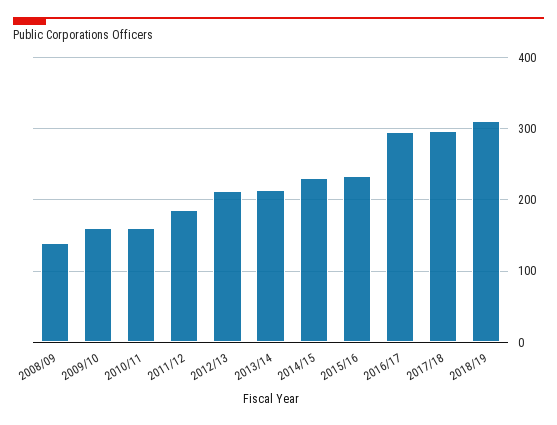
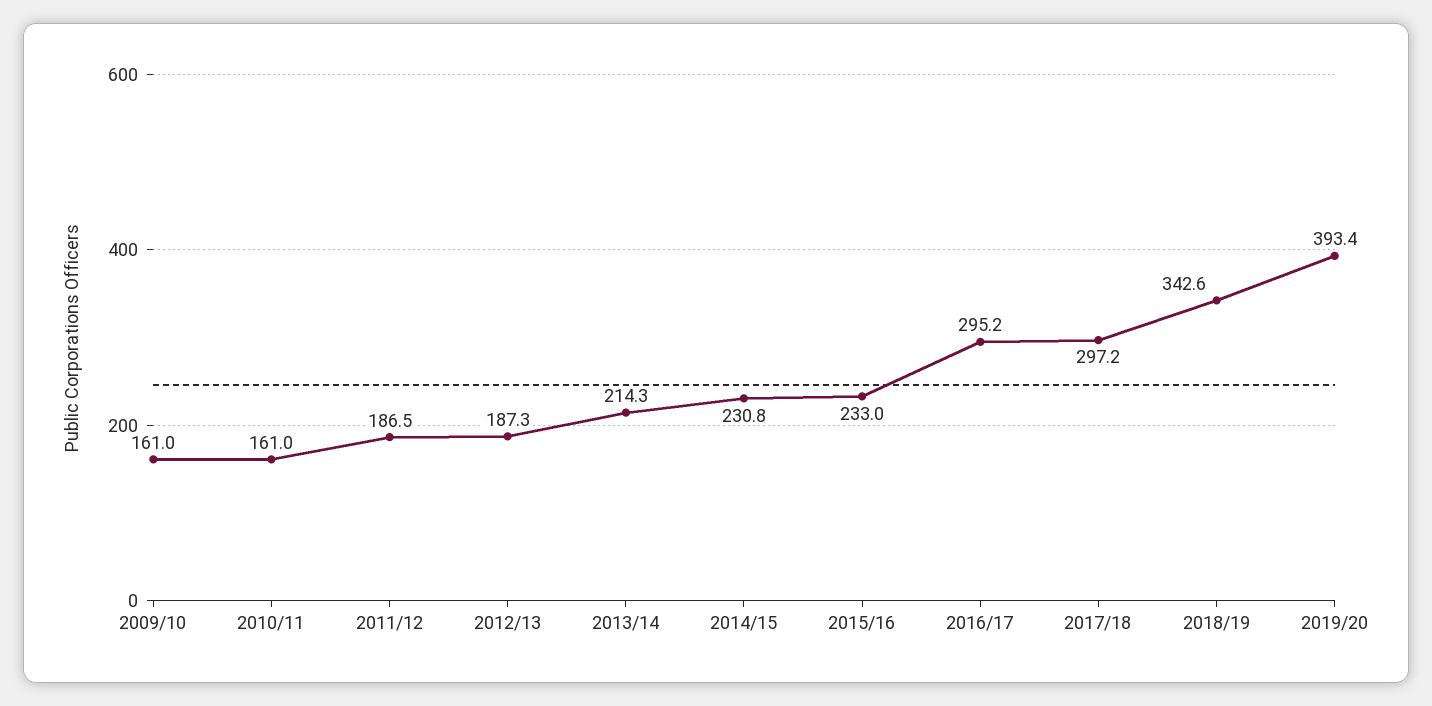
2008/09: 140 -> none
2012/13: 210 -> 187.3
2018/19: 310 -> 342.6
2019/20: none -> 393.4

